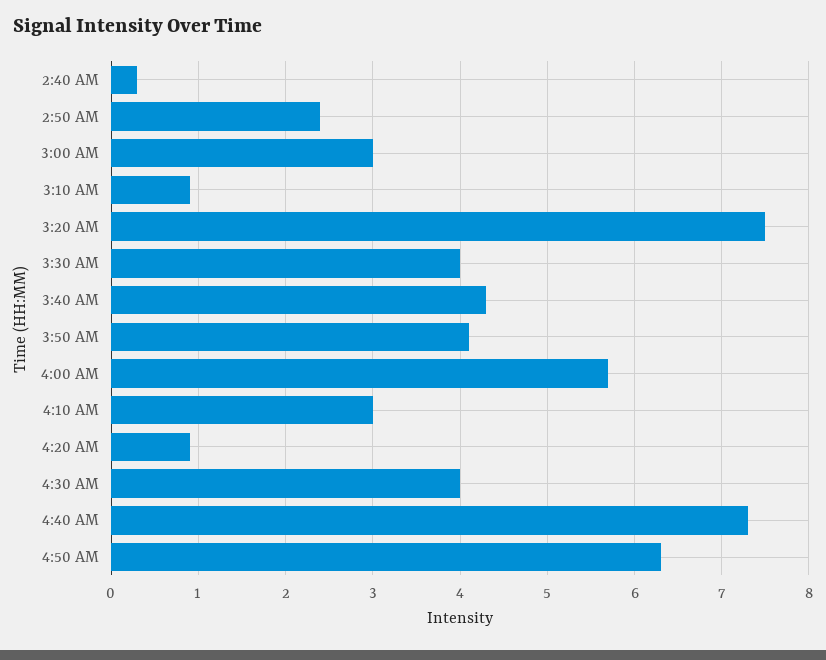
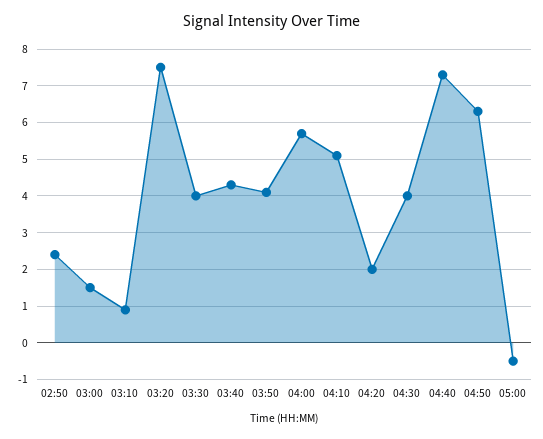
2:40 AM: 0.3 -> none
3:00 AM: 3 -> 1.5
4:10 AM: 3 -> 5
4:20 AM: 0.9 -> 2
05:00: none -> -0.5

